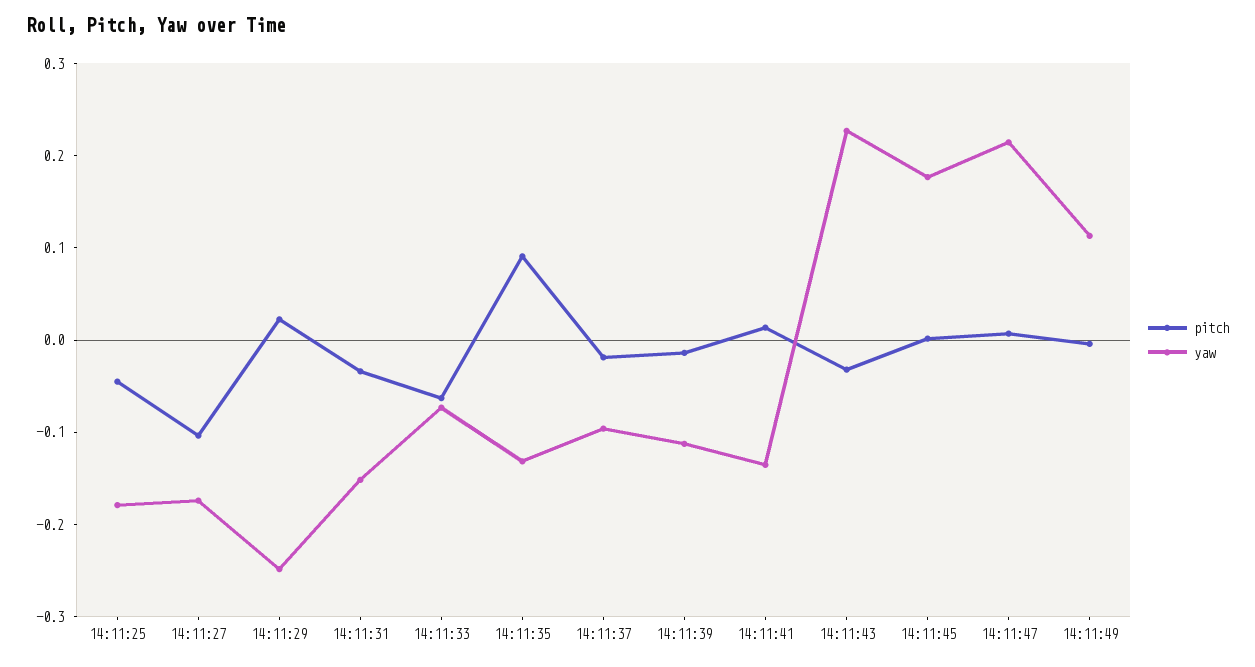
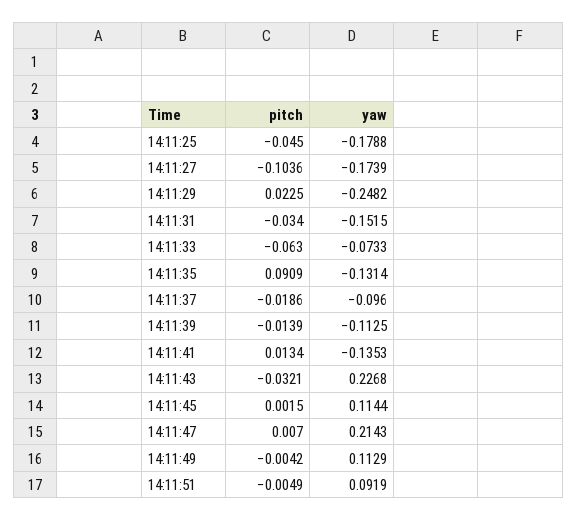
yaw, 14:11:45: 0.18 -> 0.1144
pitch, 14:11:51: none -> -0.0049
yaw, 14:11:51: none -> 0.0919

